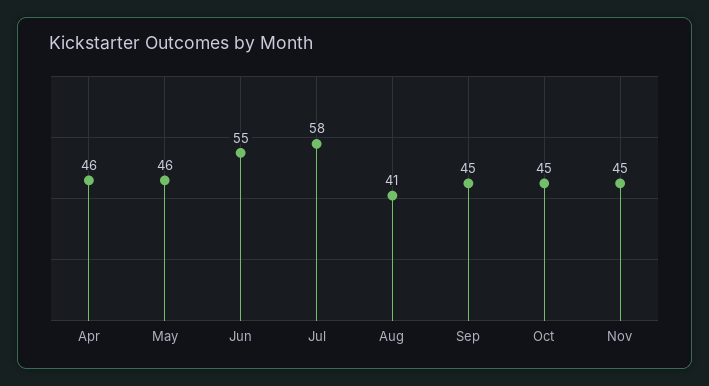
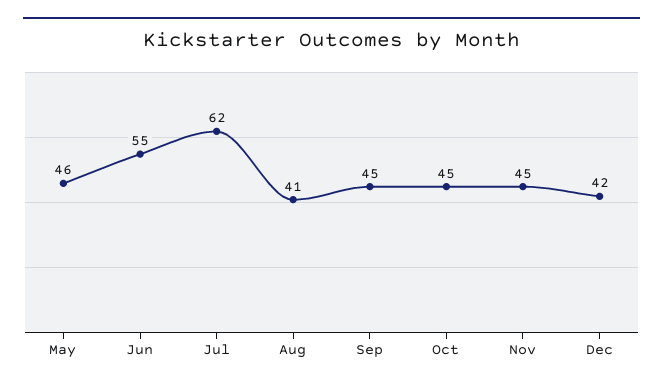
Apr: 46 -> none
Jul: 58 -> 62
Dec: none -> 42

